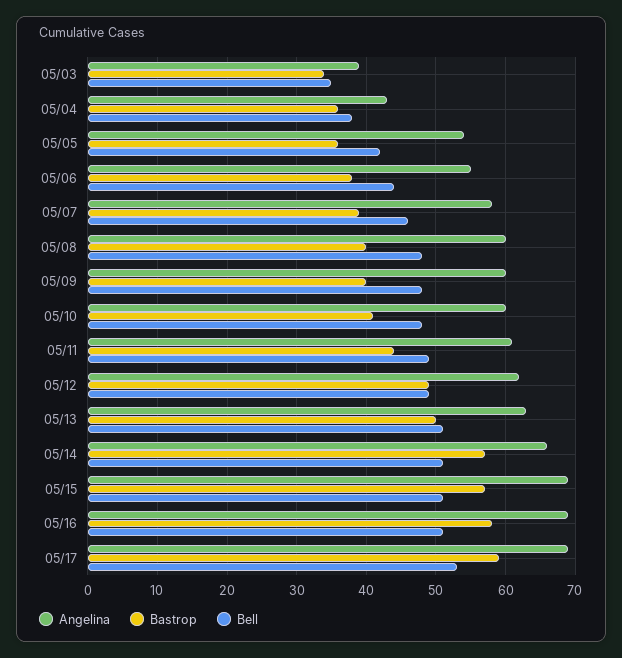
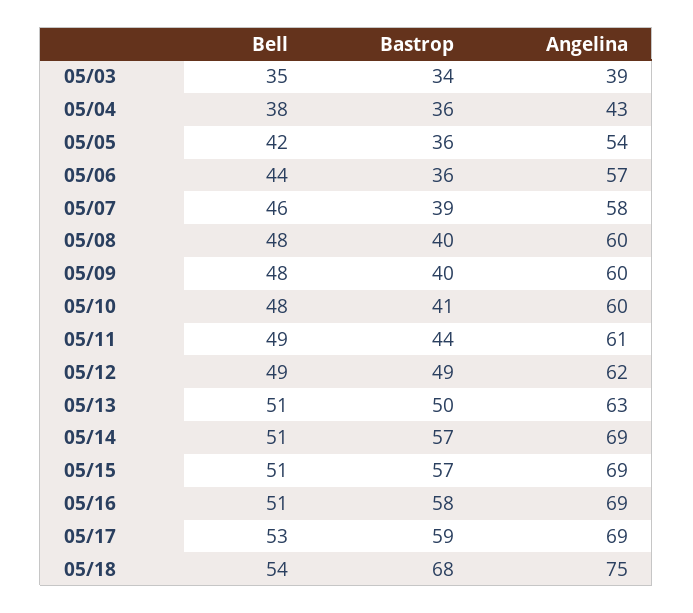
Angelina, 05/06: 55 -> 57
Bastrop, 05/06: 38 -> 36
Angelina, 05/14: 66 -> 69
Bell, 05/18: none -> 54
Bastrop, 05/18: none -> 68
Angelina, 05/18: none -> 75

